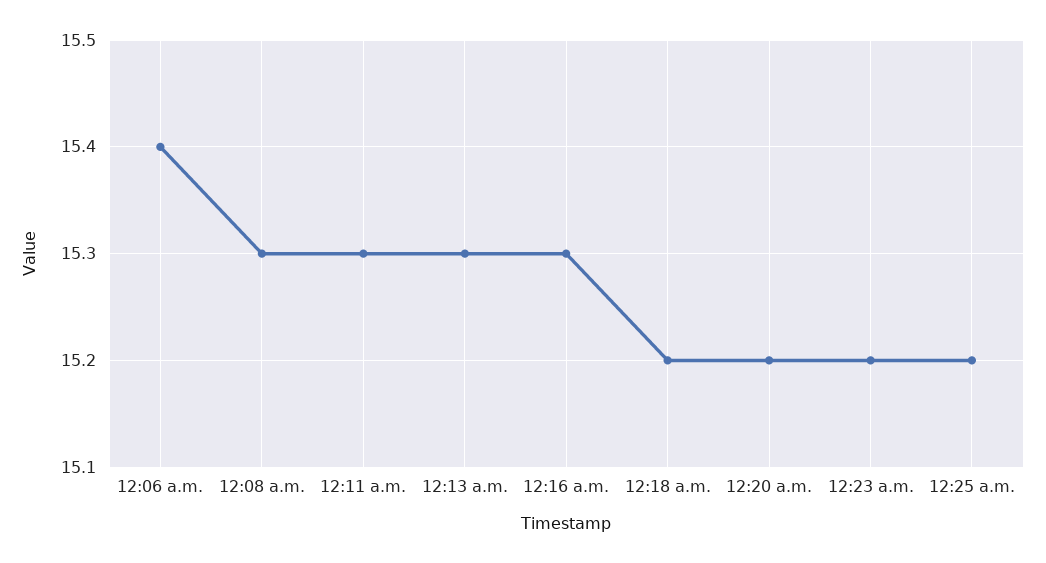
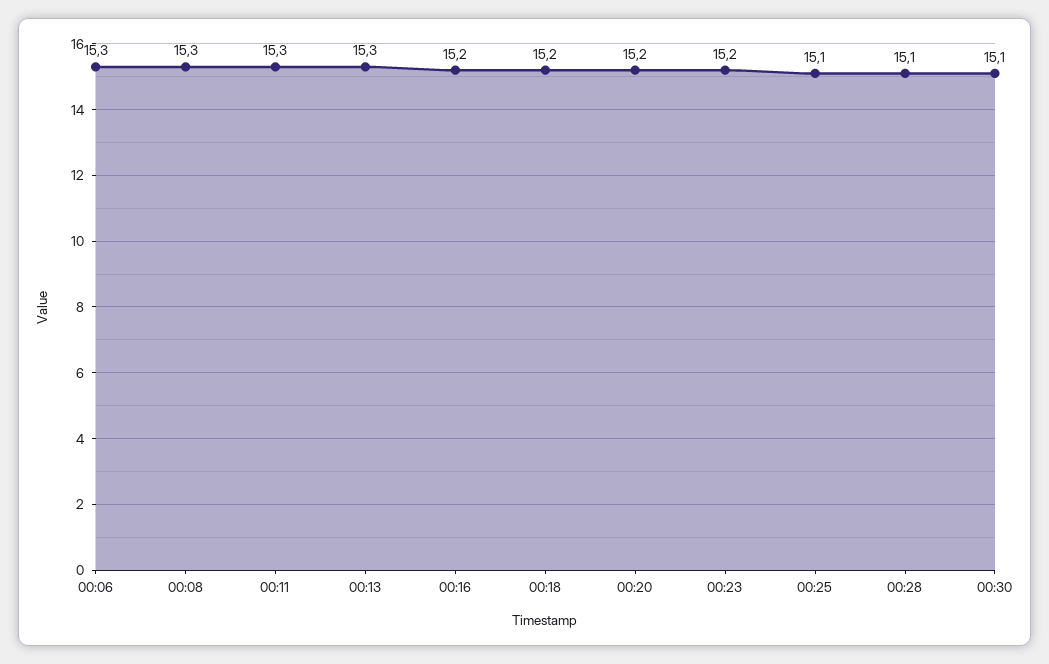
12:06 a.m.: 15.4 -> 15.3
12:16 a.m.: 15.3 -> 15.2
12:25 a.m.: 15.2 -> 15.1
00:28: none -> 15.1
00:30: none -> 15.1

